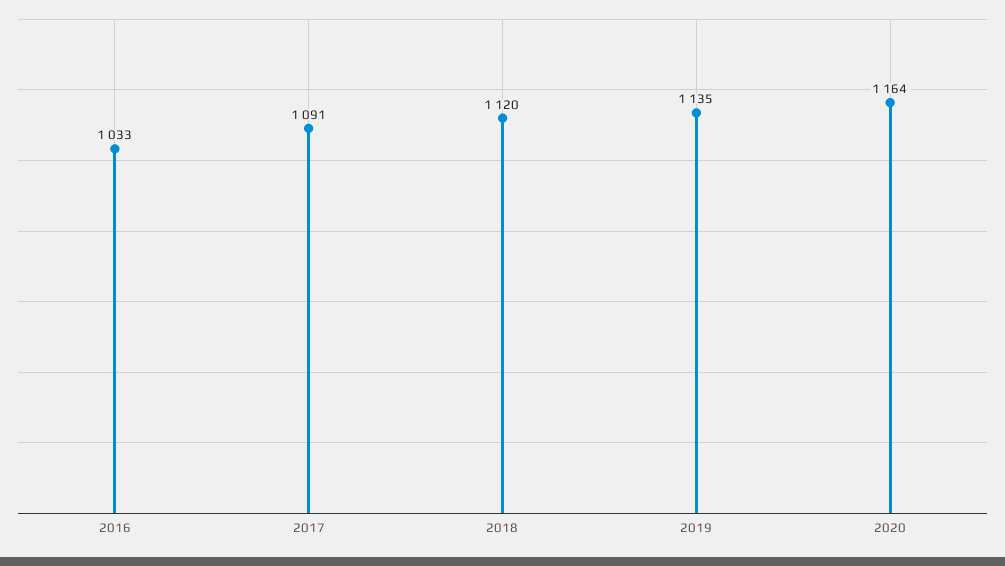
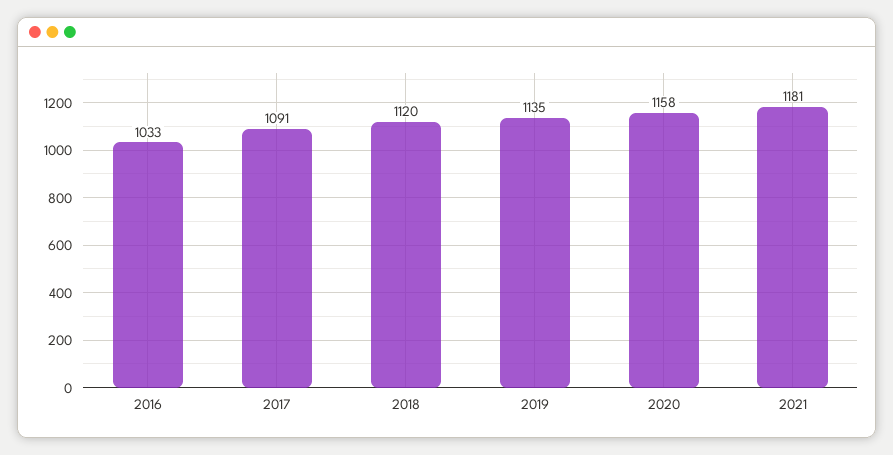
2020: 1164 -> 1158
2021: none -> 1181

